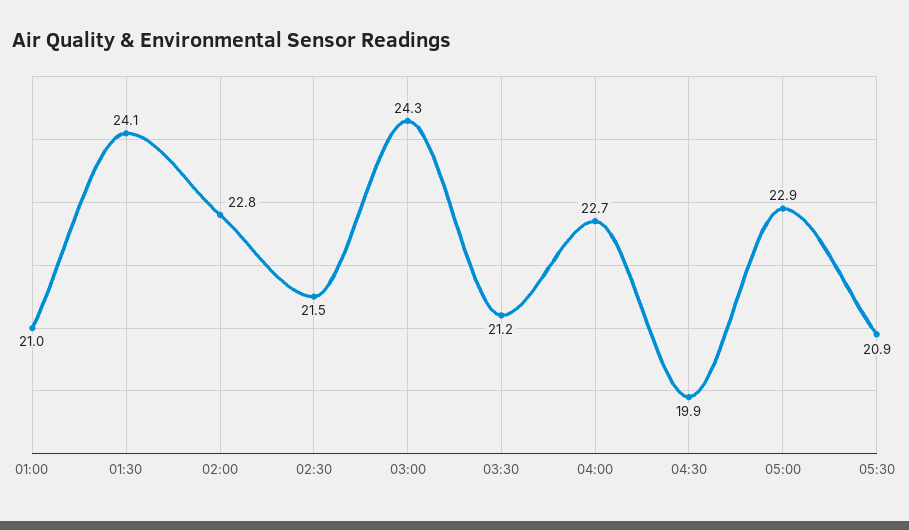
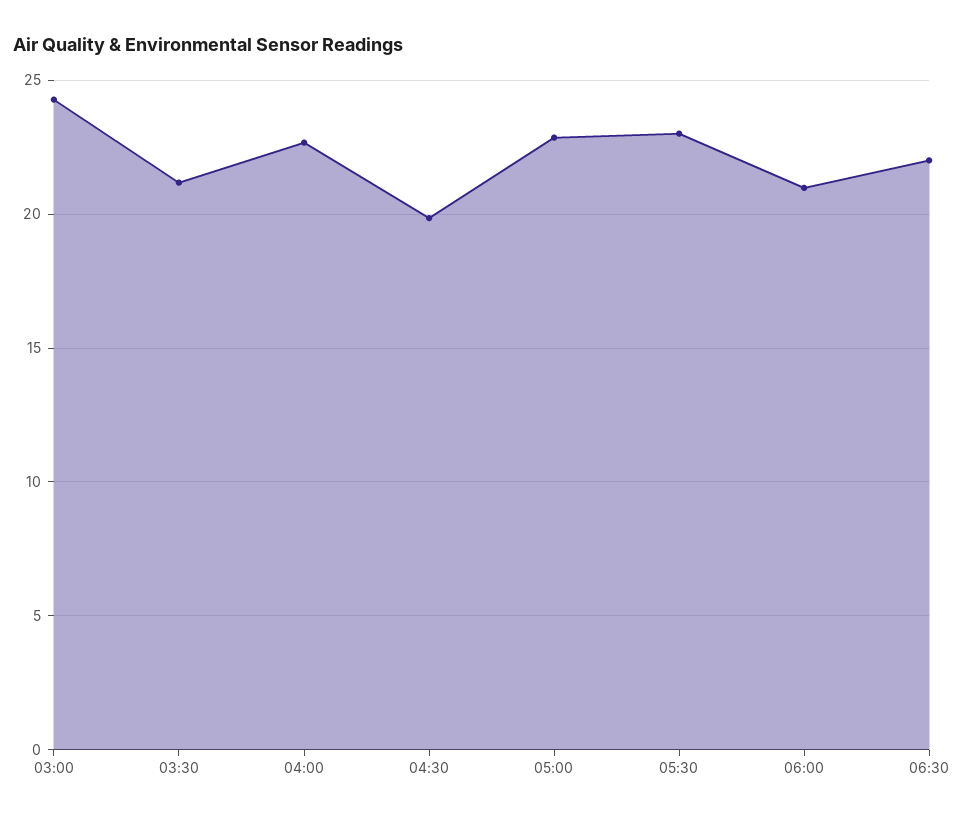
01:00: 21 -> none
01:30: 24.1 -> none
02:00: 22.8 -> none
02:30: 21.5 -> none
05:30: 20.9 -> 23
06:00: none -> 21
06:30: none -> 22

